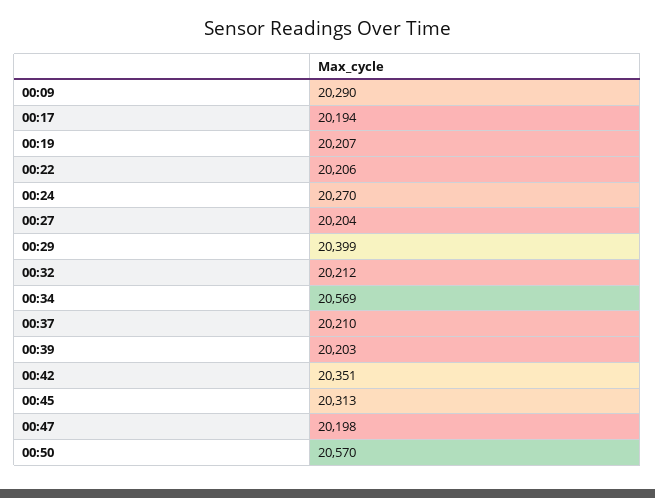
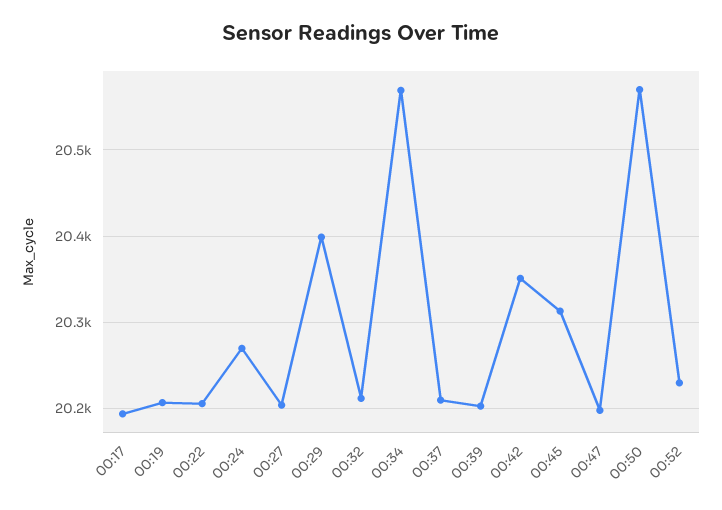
00:09: 20290 -> none
00:52: none -> 20230

